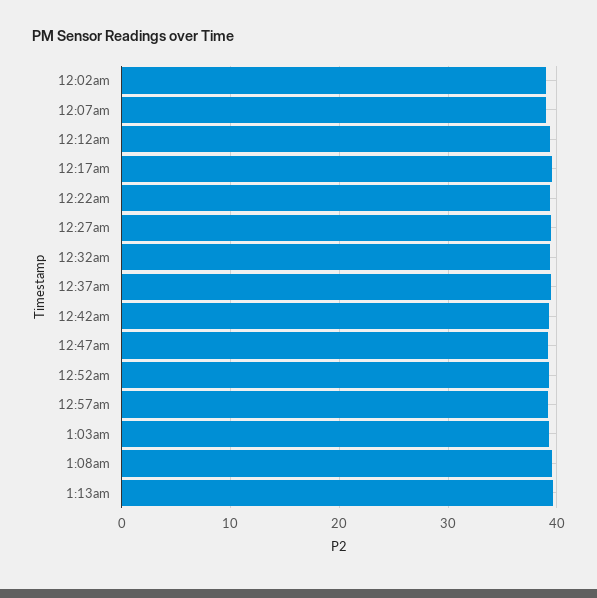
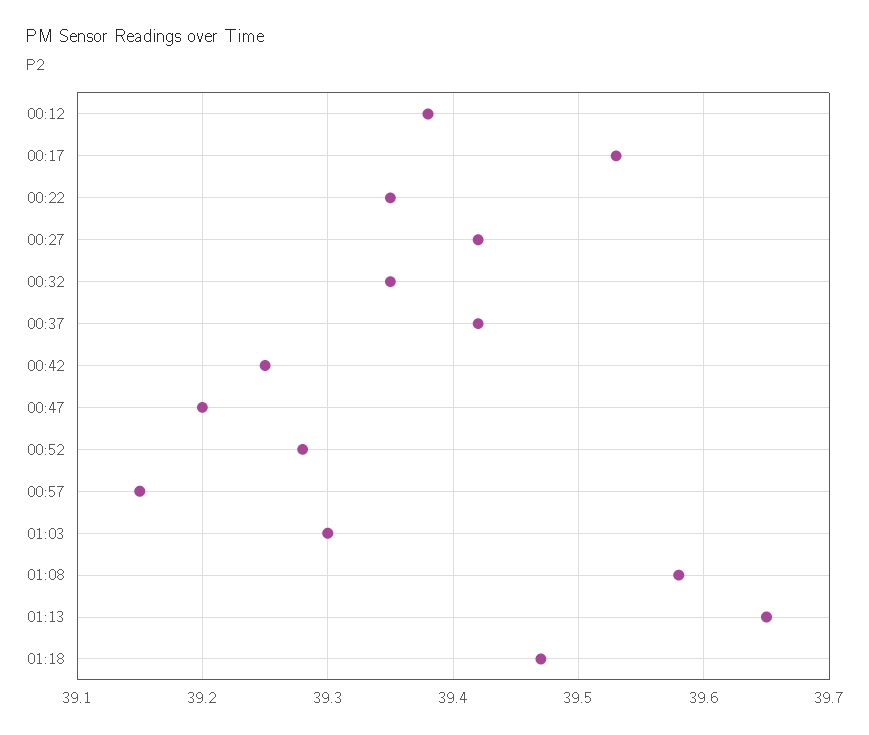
12:02am: 39 -> none
12:07am: 39 -> none
01:18: none -> 39.47

